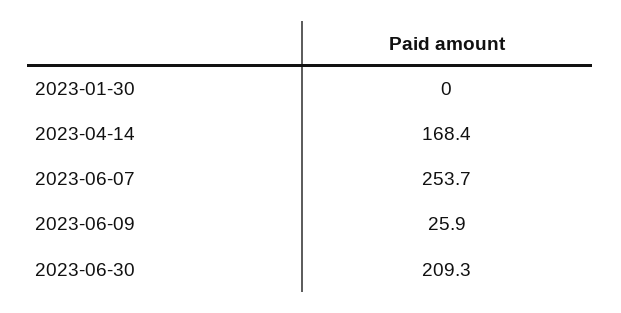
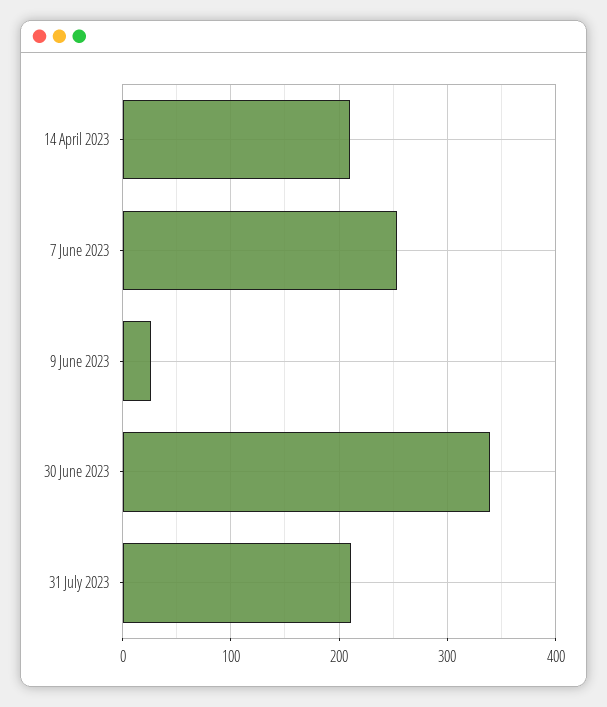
2023-01-30: 0 -> none
2023-04-14: 168.4 -> 210
2023-06-30: 209.3 -> 340
31 July 2023: none -> 210

